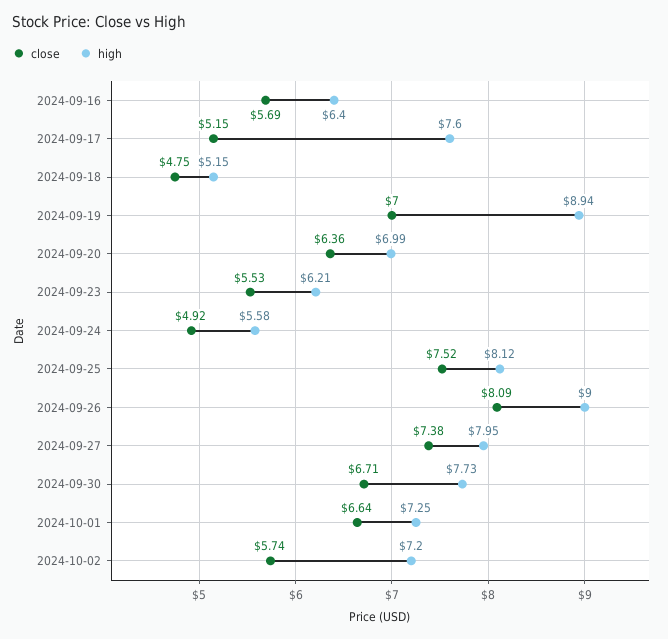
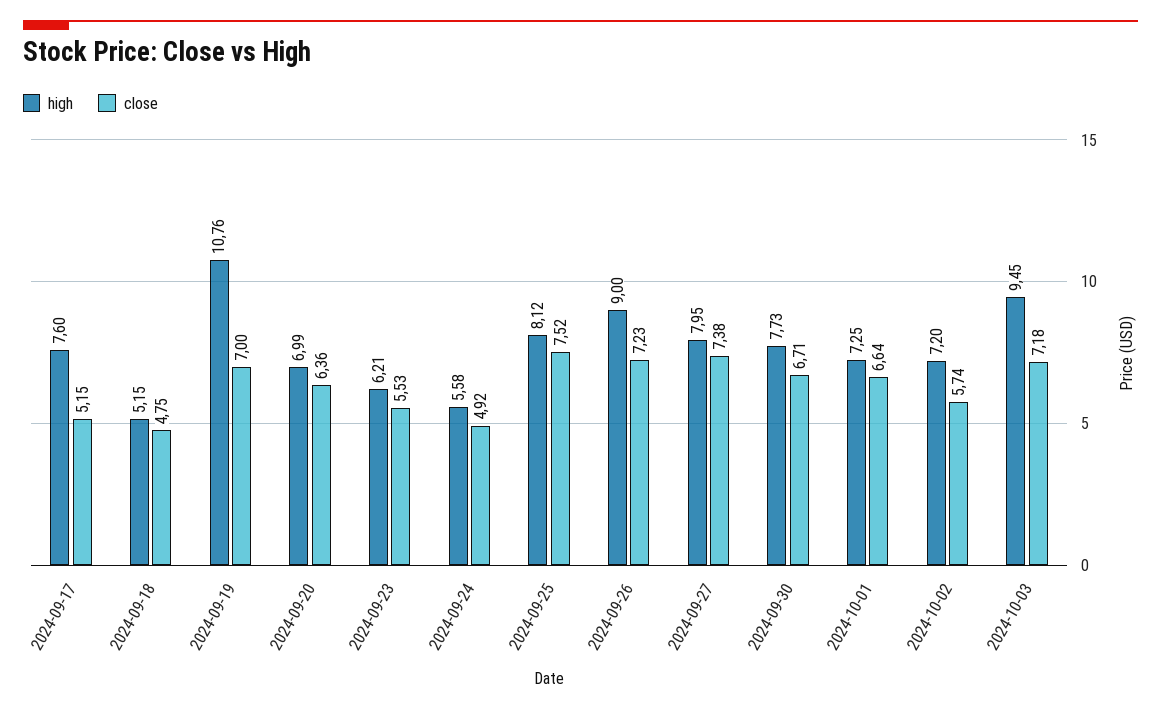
close, 2024-09-16: 5.69 -> none
high, 2024-09-16: 6.4 -> none
high, 2024-09-19: 8.94 -> 10.76
close, 2024-09-26: 8.09 -> 7.23
high, 2024-10-03: none -> 9.45
close, 2024-10-03: none -> 7.18

